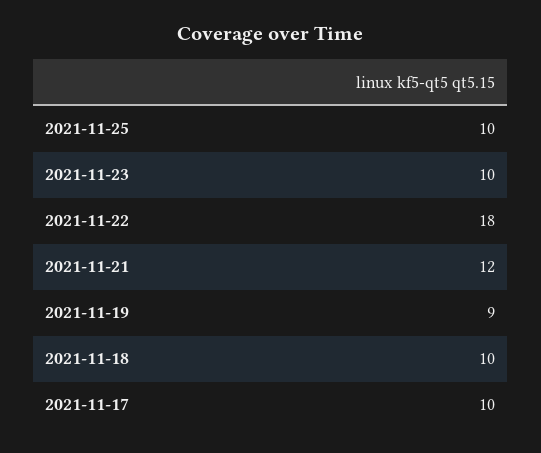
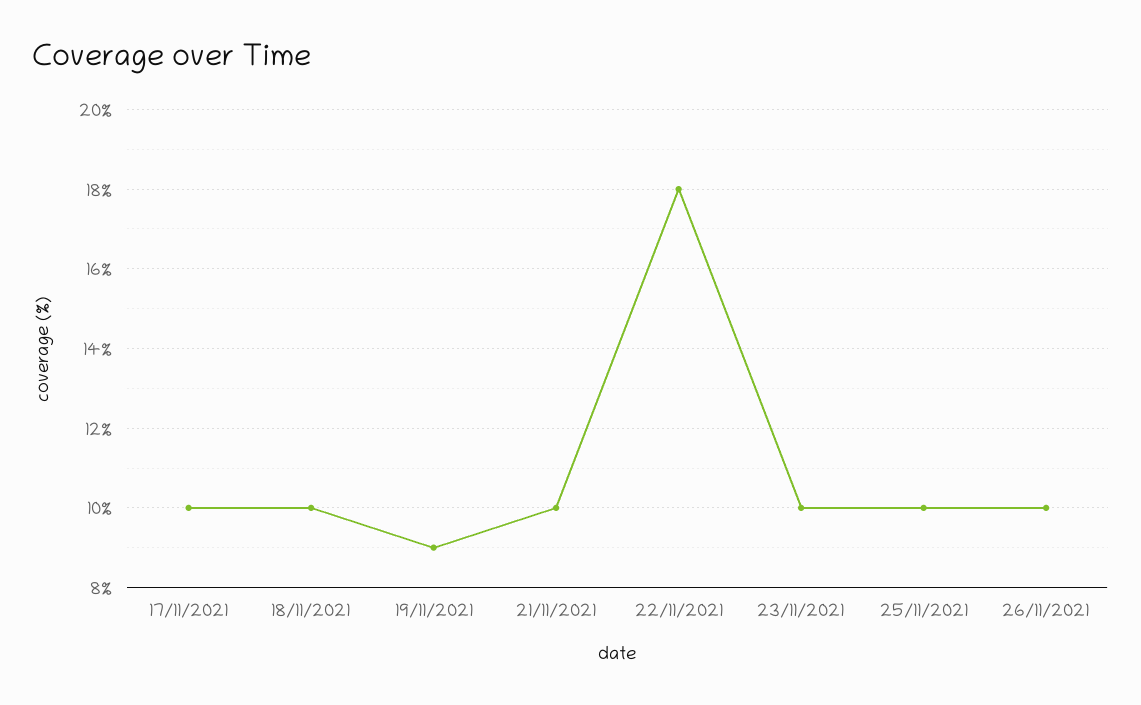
2021-11-21: 12 -> 10
26/11/2021: none -> 10

